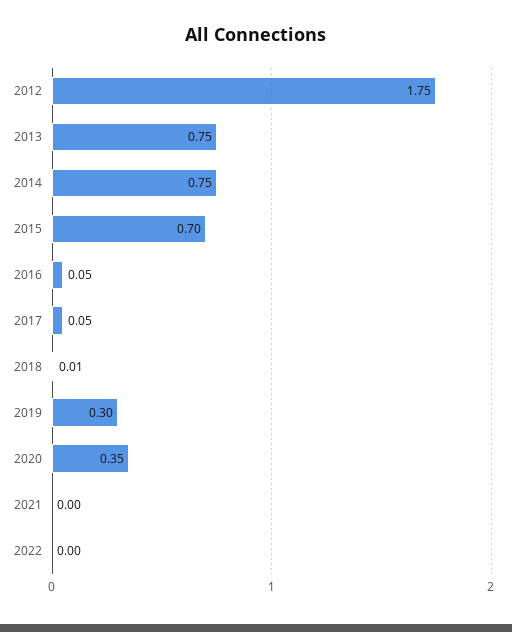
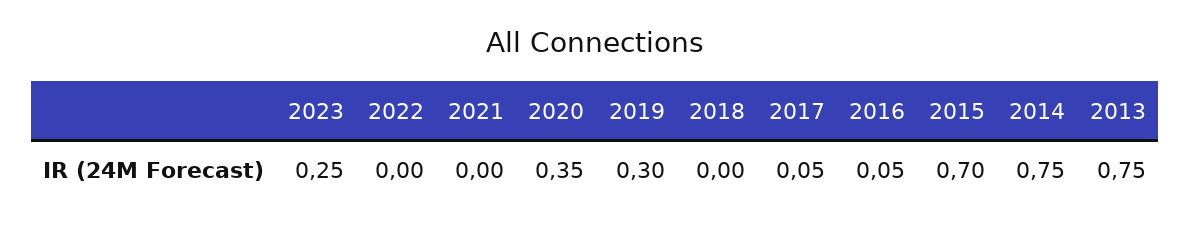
2012: 1.75 -> none
2018: 0.01 -> 0
2023: none -> 0.25

